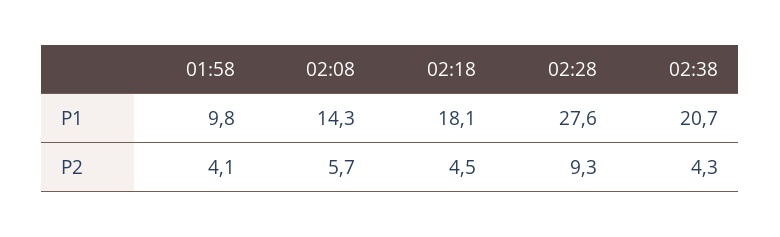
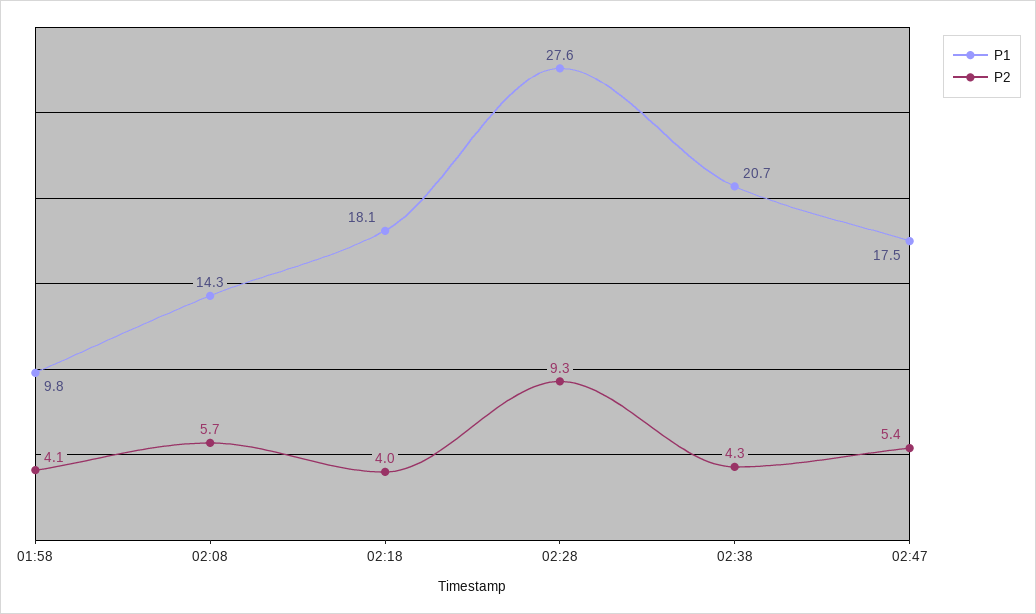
P2, 02:18: 4.5 -> 4
P1, 02:47: none -> 17.5
P2, 02:47: none -> 5.4

